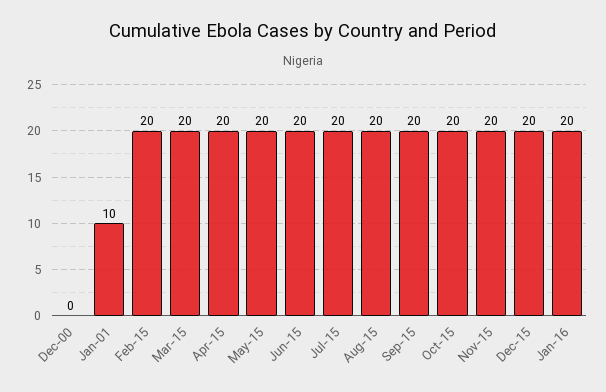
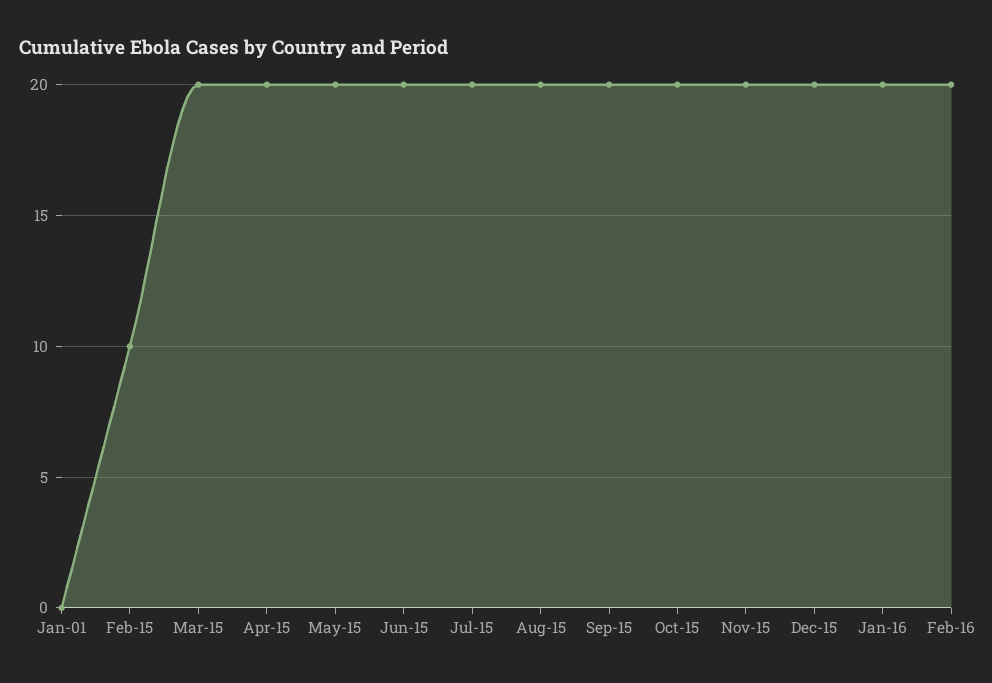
Dec-00: 0 -> none
Jan-01: 10 -> 0
Feb-15: 20 -> 10
Feb-16: none -> 20

